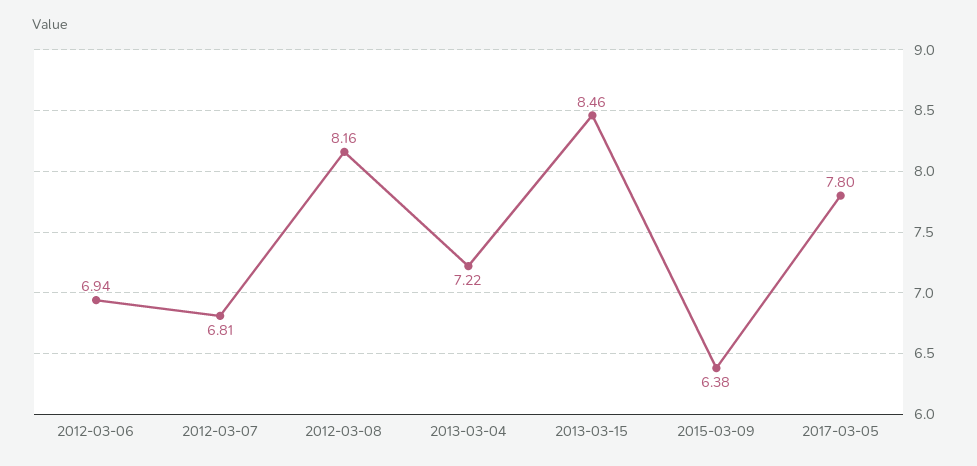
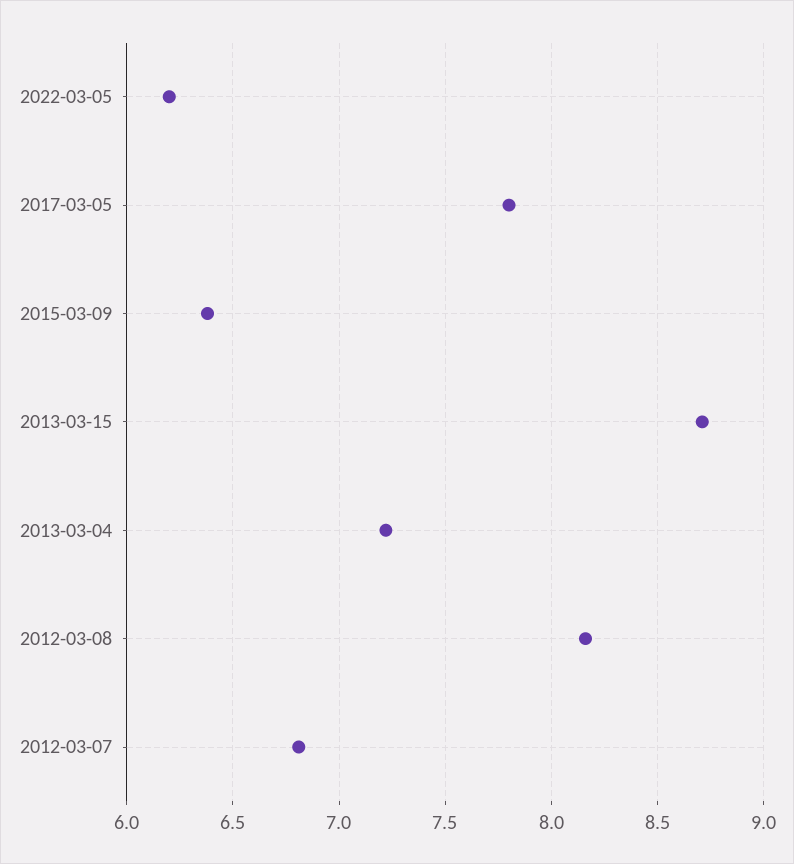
2012-03-06: 6.94 -> none
2013-03-15: 8.46 -> 8.7
2022-03-05: none -> 6.2

